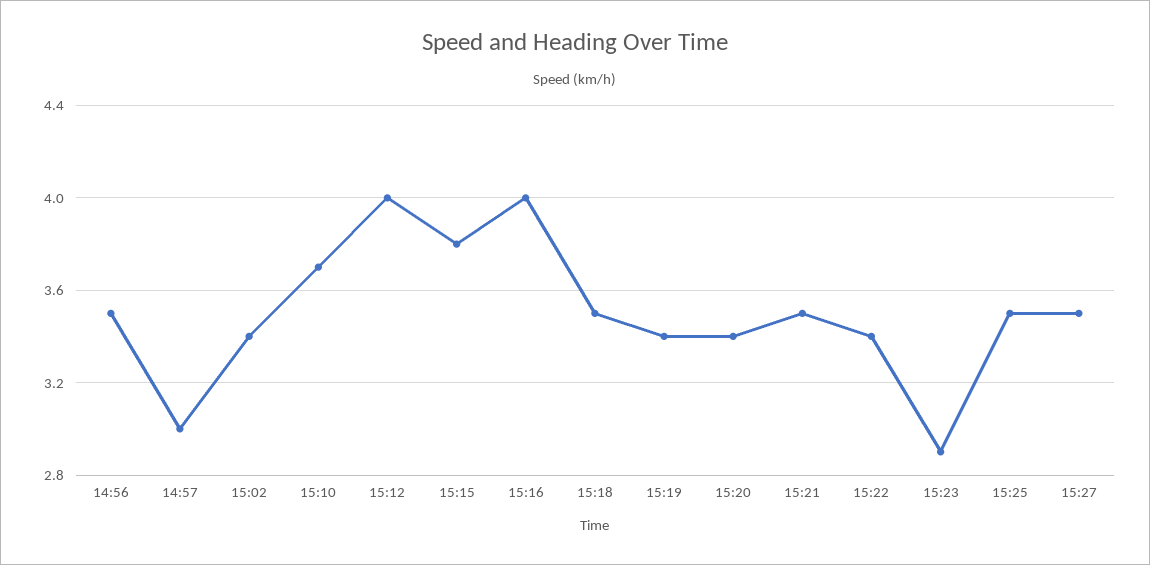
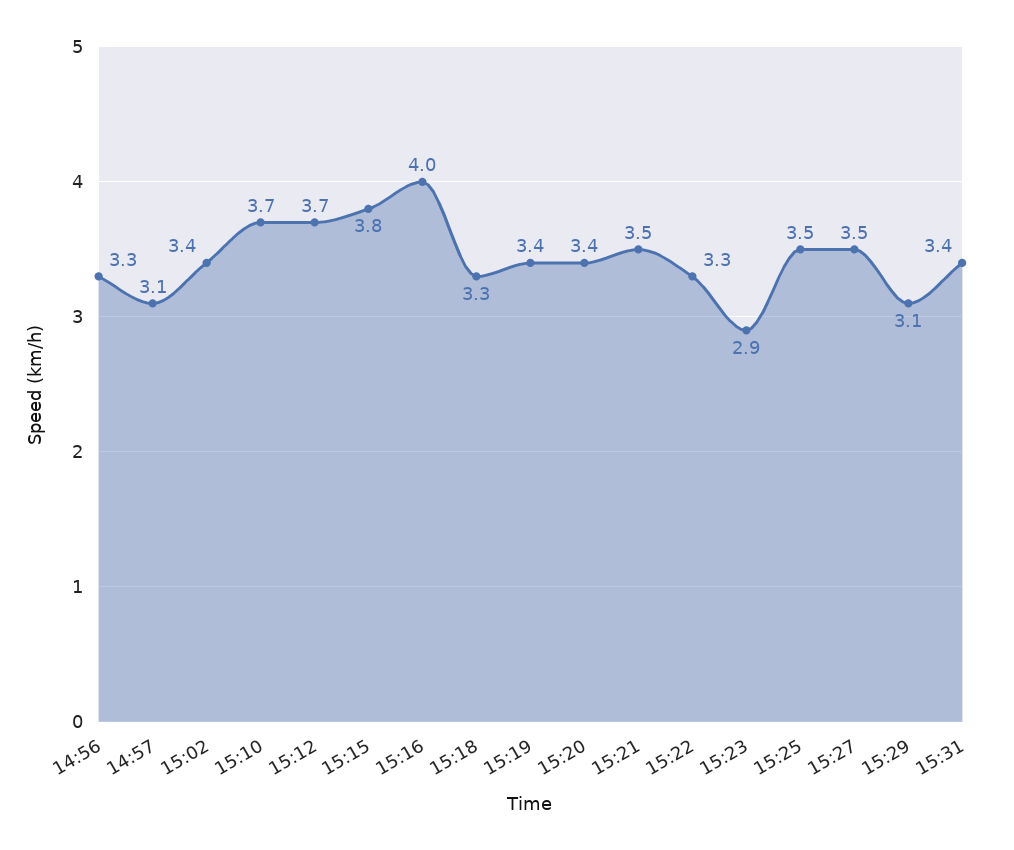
14:56: 3.5 -> 3.3
14:57: 3 -> 3.1
15:12: 4 -> 3.7
15:18: 3.5 -> 3.3
15:22: 3.4 -> 3.3
15:29: none -> 3.1
15:31: none -> 3.4

